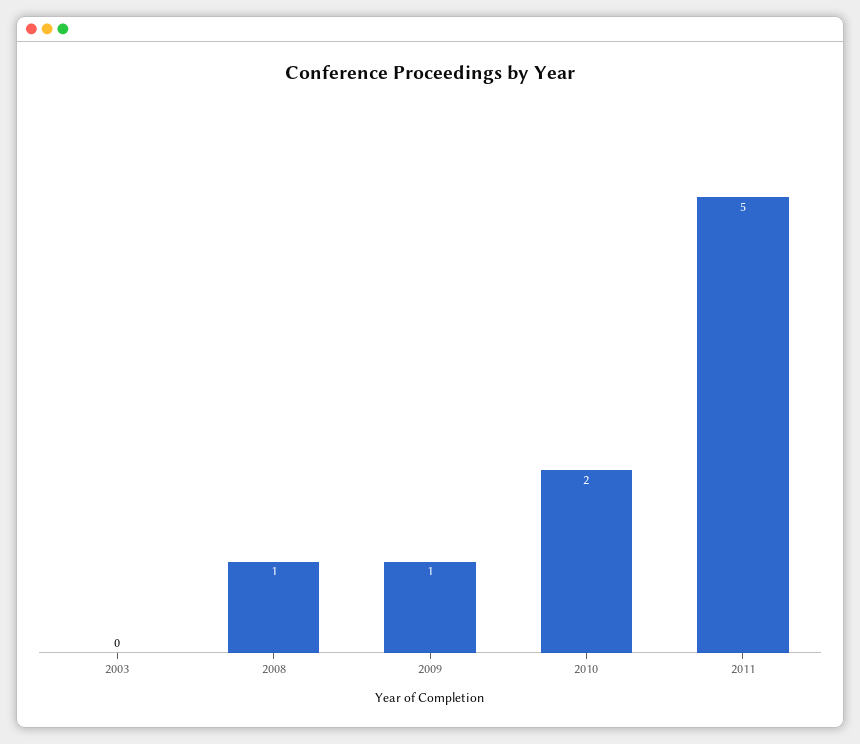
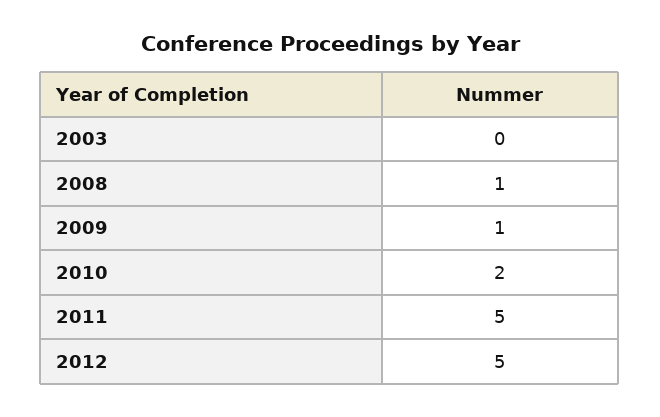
2012: none -> 5

